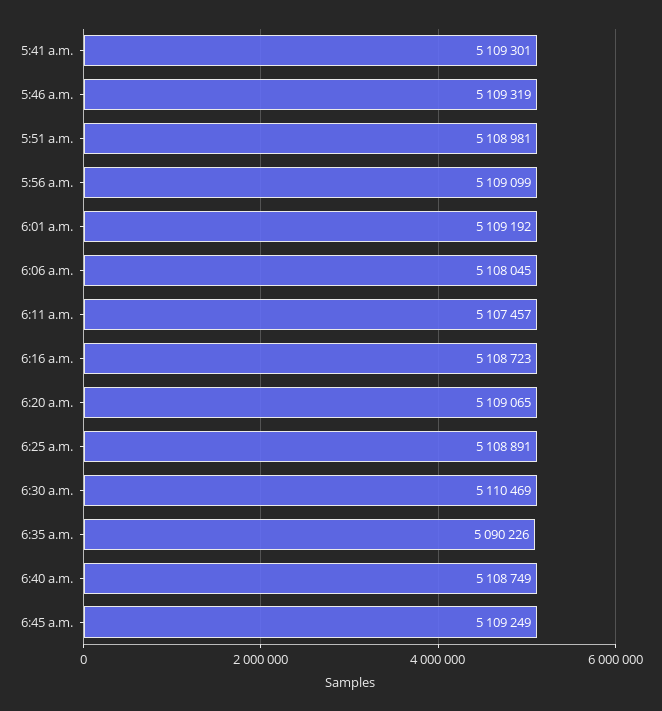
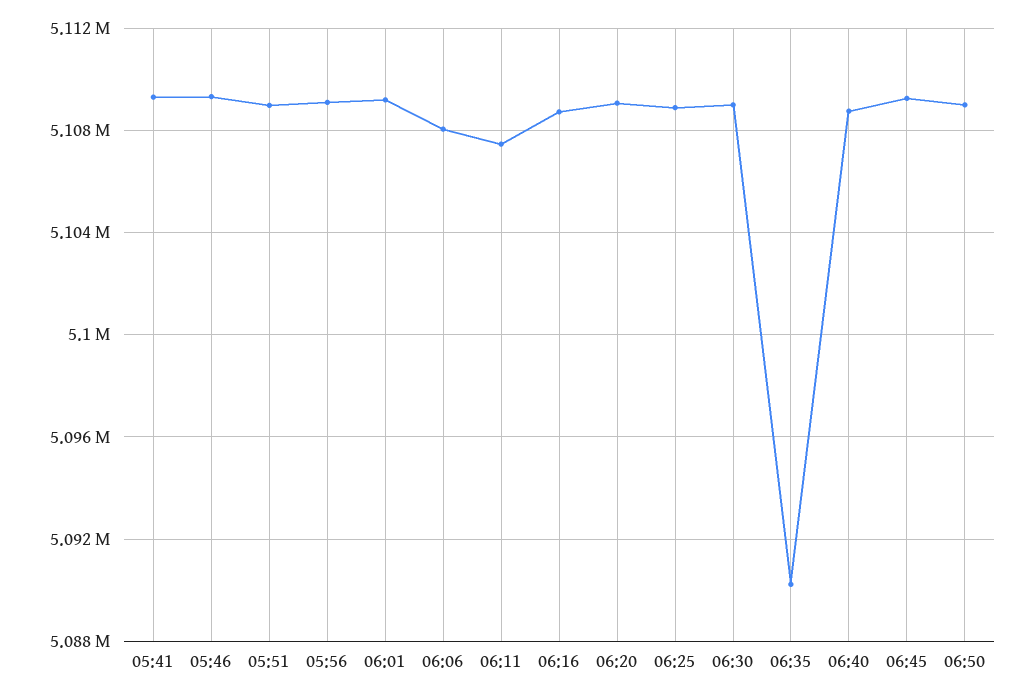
6:30 a.m.: 5110469 -> 5109000
06:50: none -> 5109000

